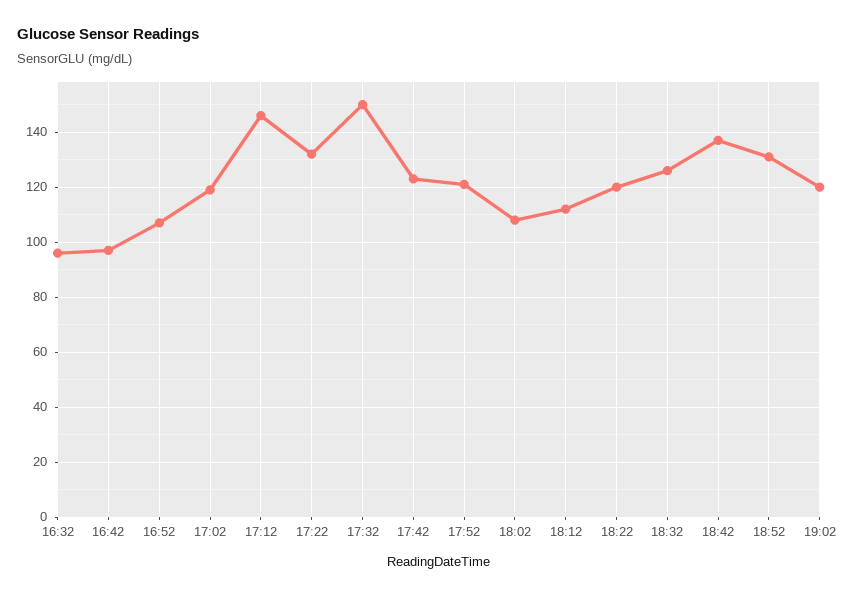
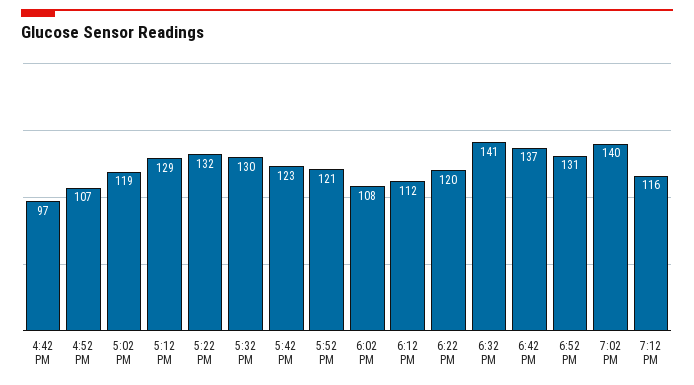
16:32: 95 -> none
17:12: 145 -> 129
17:32: 150 -> 130
18:32: 125 -> 141
19:02: 120 -> 140
7:12 PM: none -> 116

